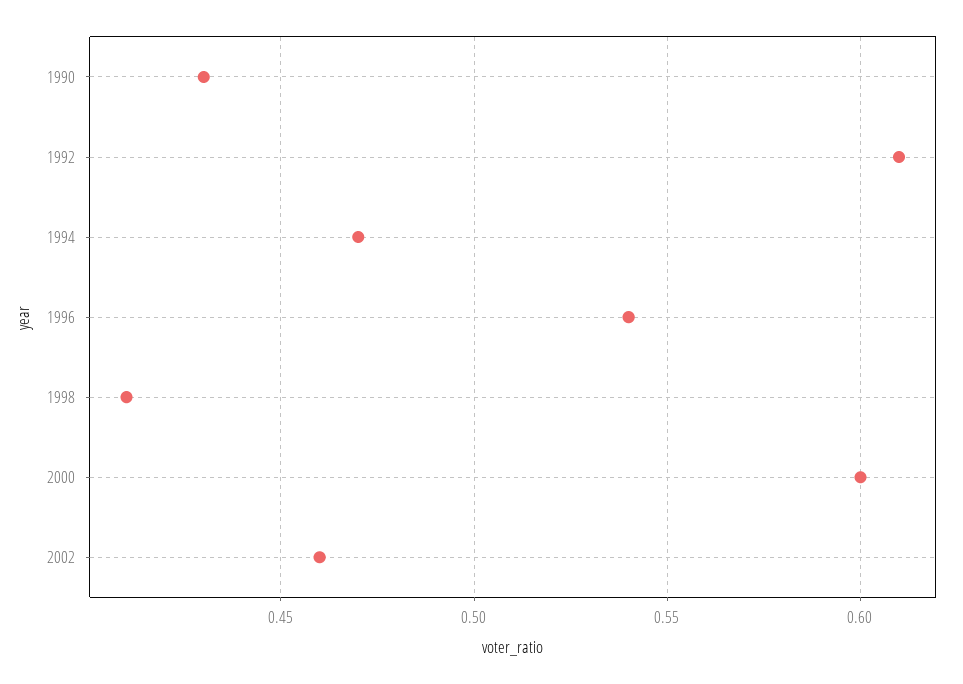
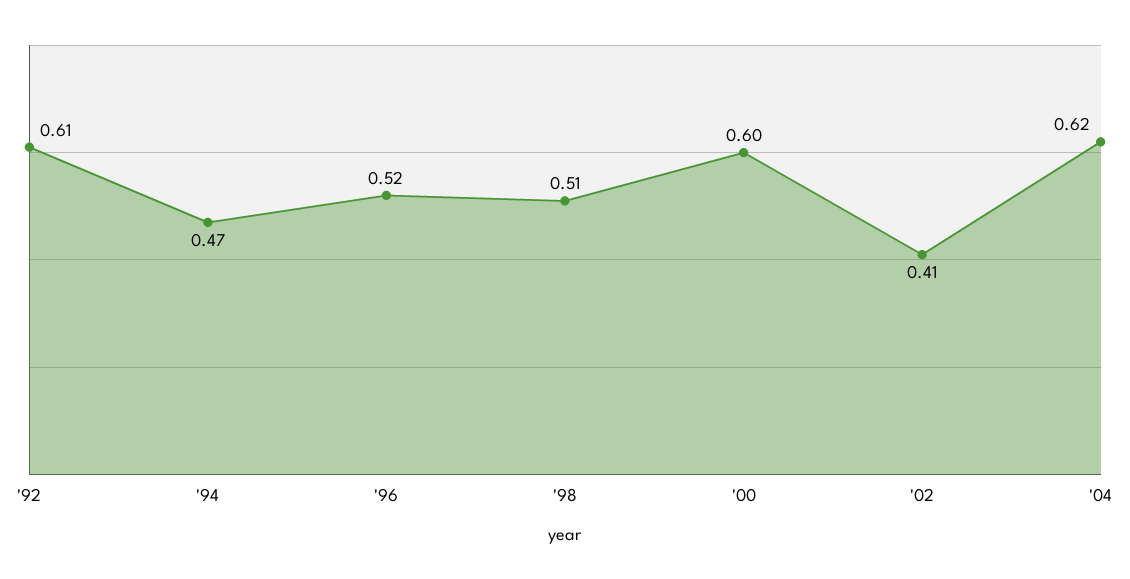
1990: 0.43 -> none
1996: 0.54 -> 0.52
1998: 0.41 -> 0.51
2002: 0.46 -> 0.41
'04: none -> 0.62

